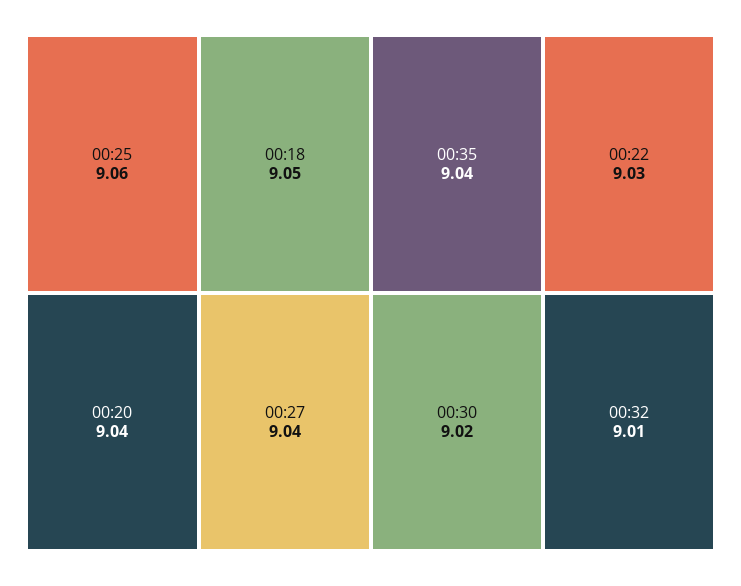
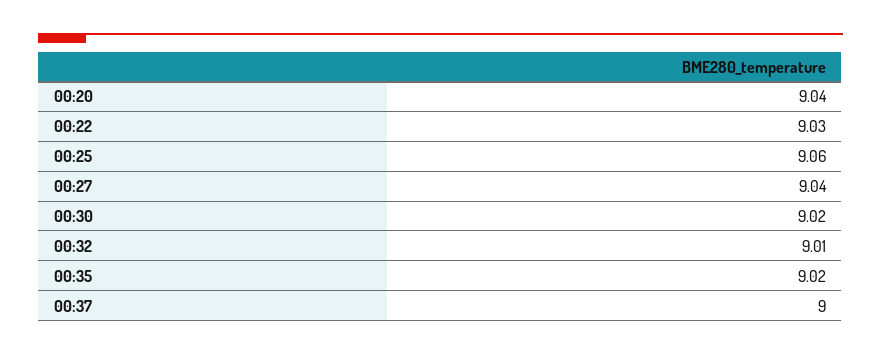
00:18: 9.05 -> none
00:35: 9.04 -> 9.02
00:37: none -> 9

